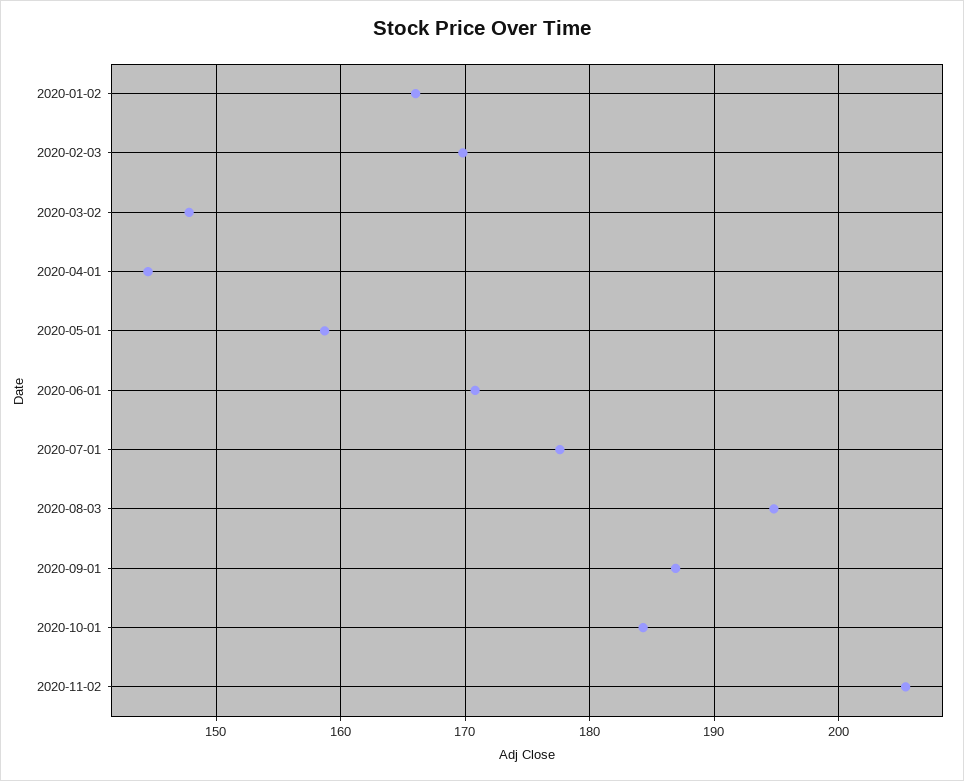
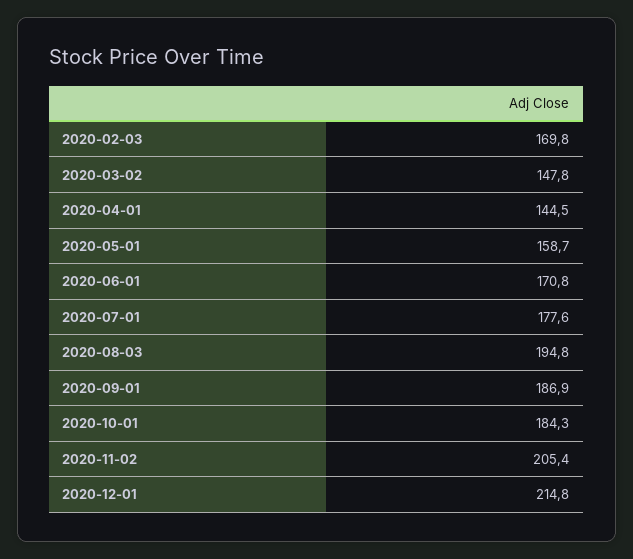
2020-01-02: 166 -> none
2020-12-01: none -> 214.8

